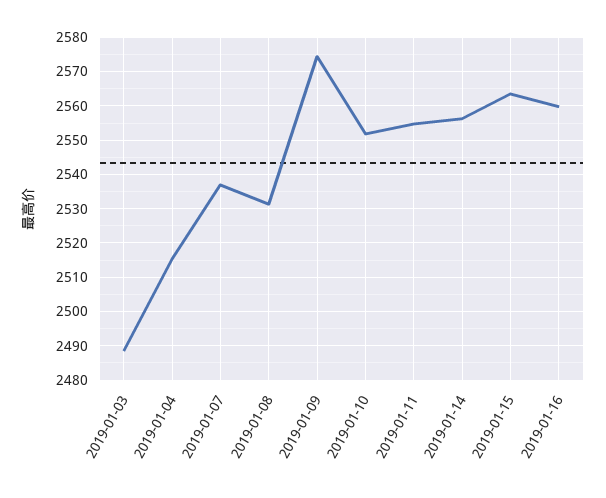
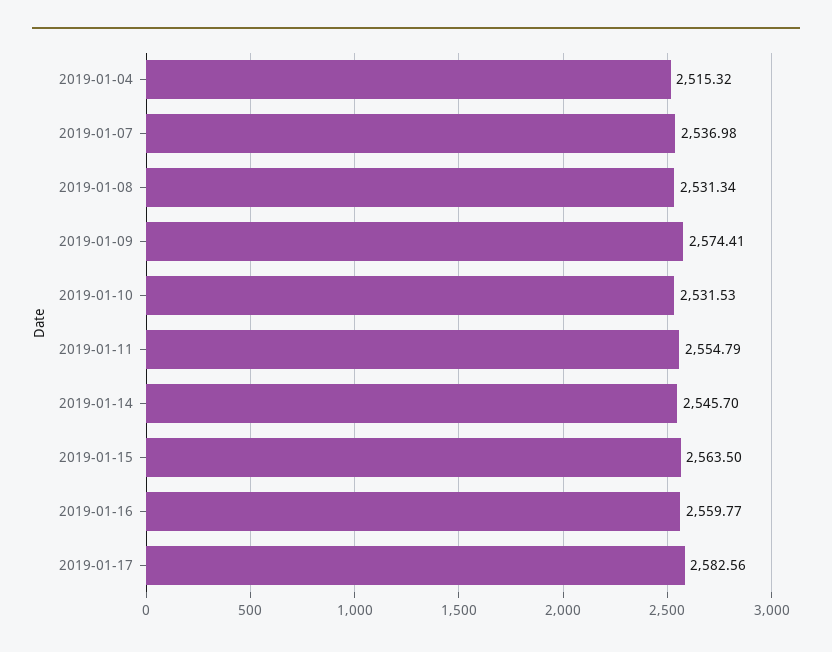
2019-01-03: 2488 -> none
2019-01-10: 2552 -> 2531.53
2019-01-14: 2556 -> 2545.7
2019-01-17: none -> 2582.56

